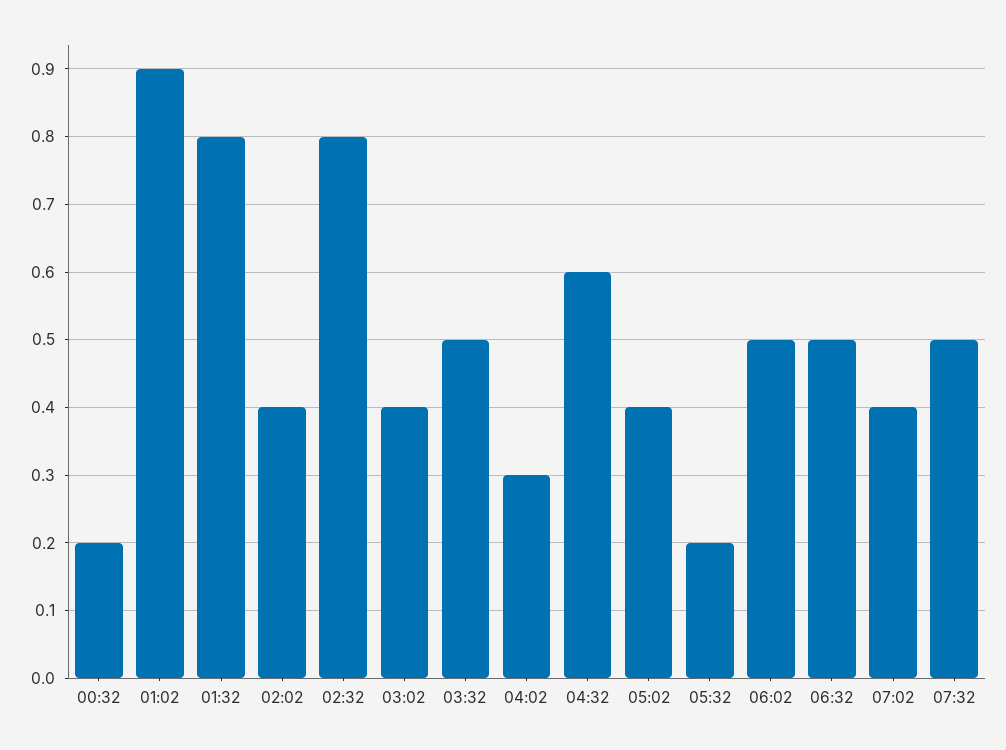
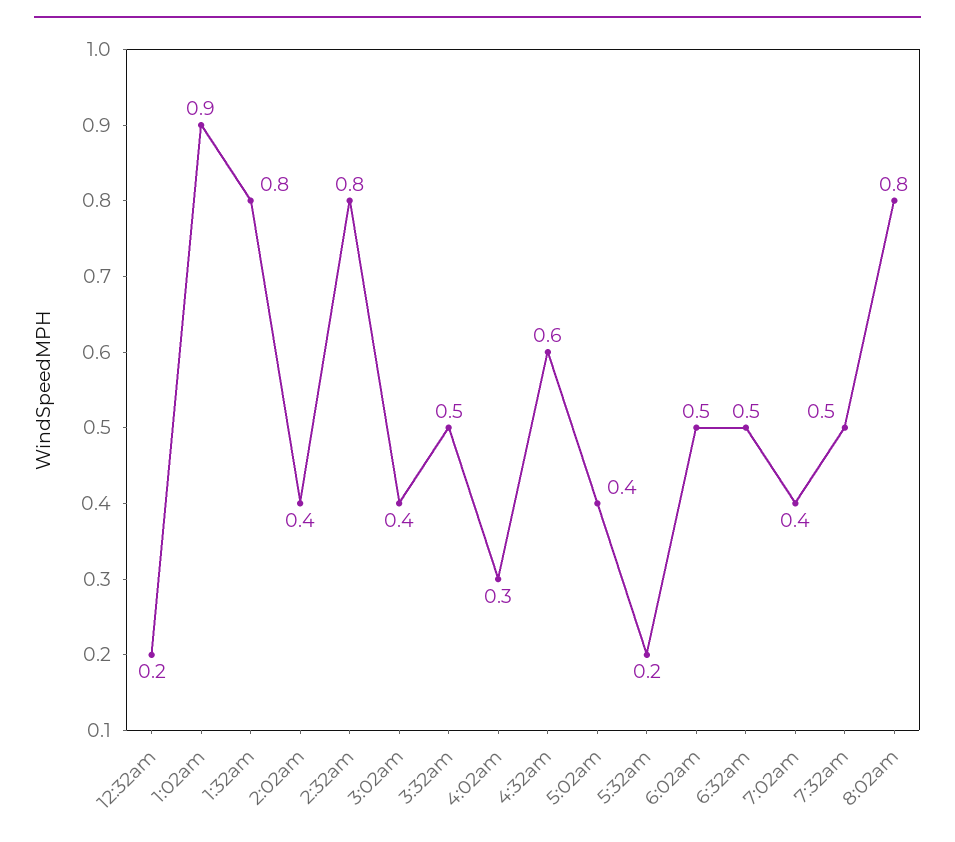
8:02am: none -> 0.8

